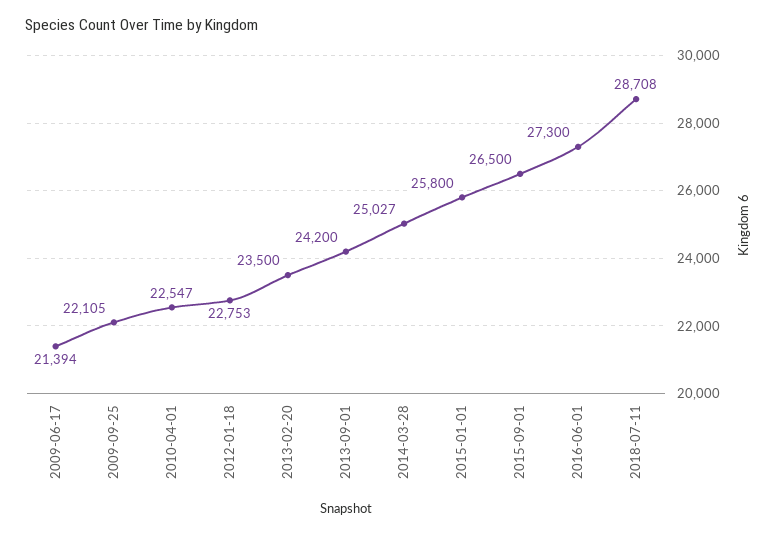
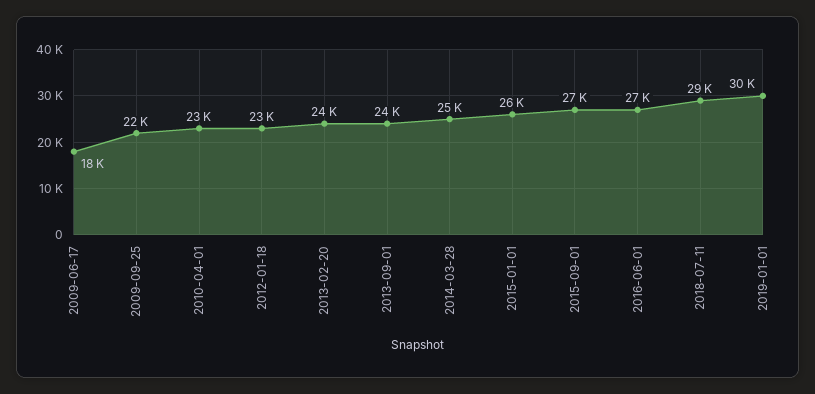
2009-06-17: 21394 -> 18000
2019-01-01: none -> 30000

